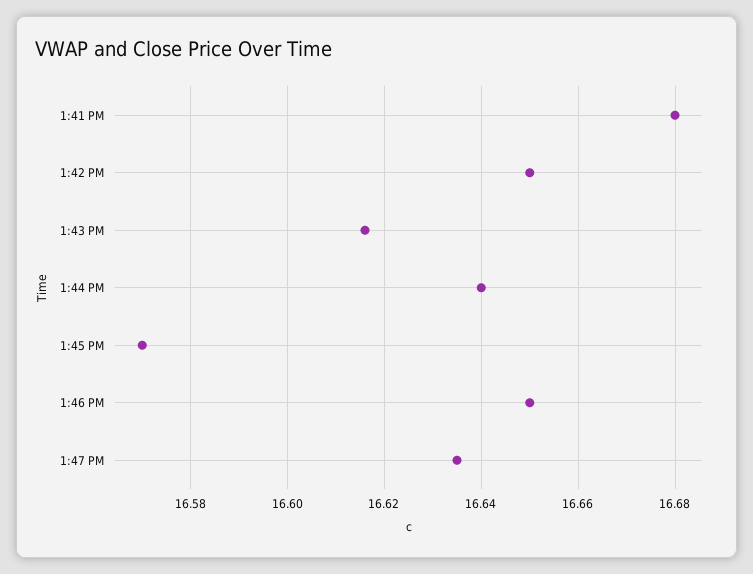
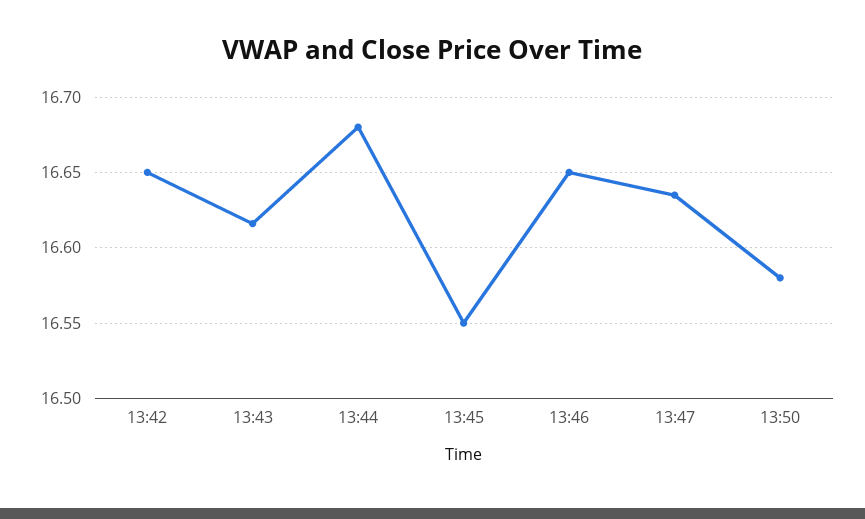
1:41 PM: 16.68 -> none
1:44 PM: 16.64 -> 16.68
1:45 PM: 16.57 -> 16.55
13:50: none -> 16.58

